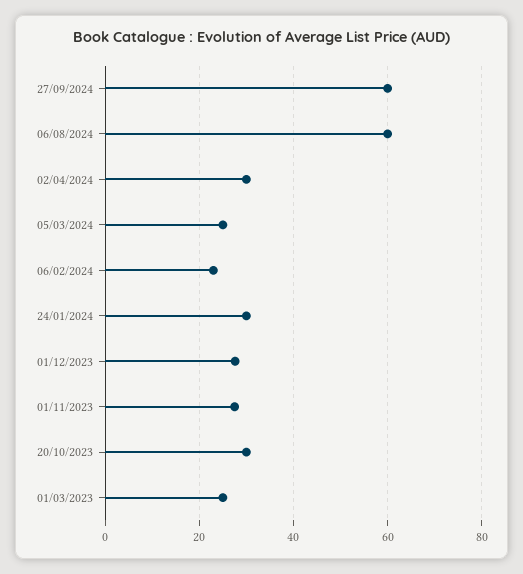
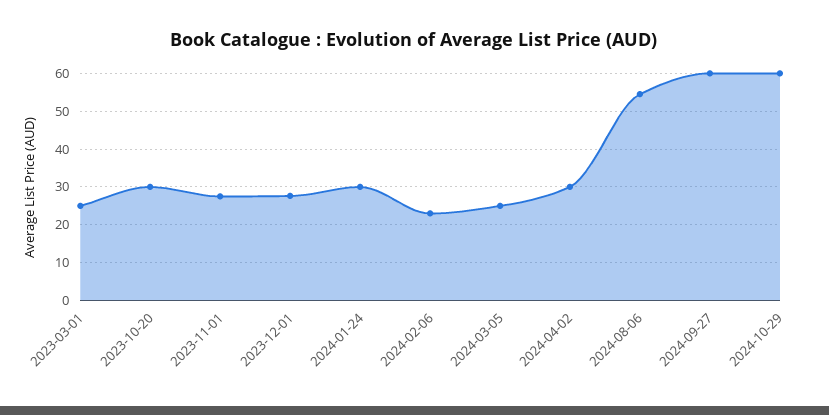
06/08/2024: 60 -> 54
2024-10-29: none -> 60

